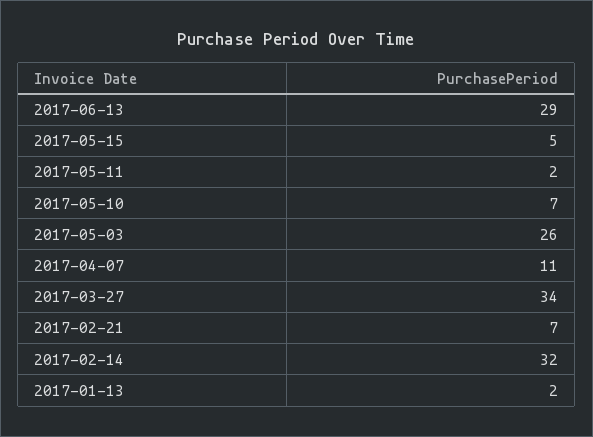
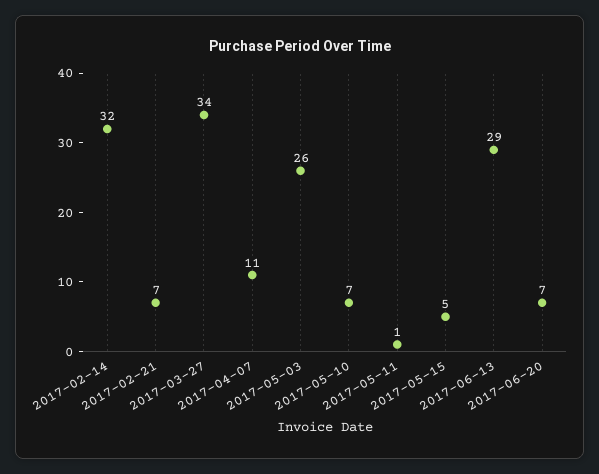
2017-05-11: 2 -> 1
2017-01-13: 2 -> none
2017-06-20: none -> 7

